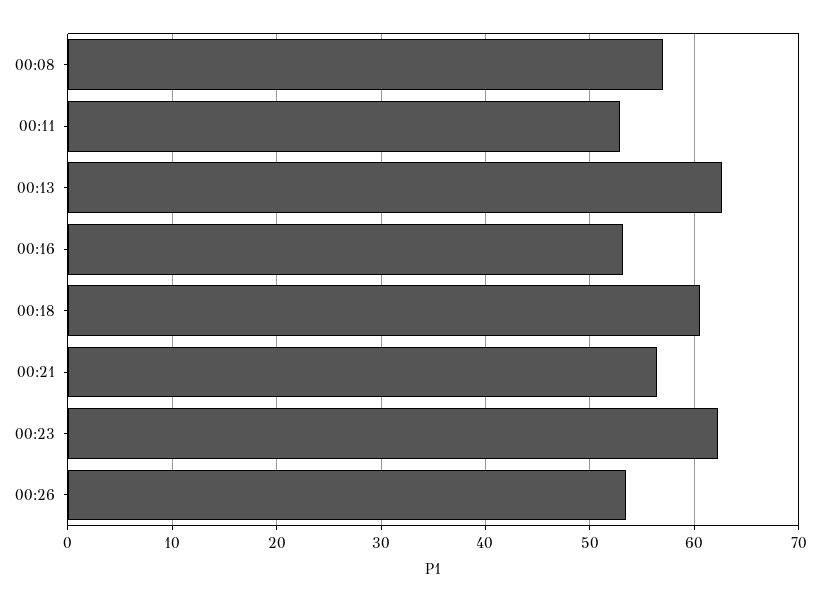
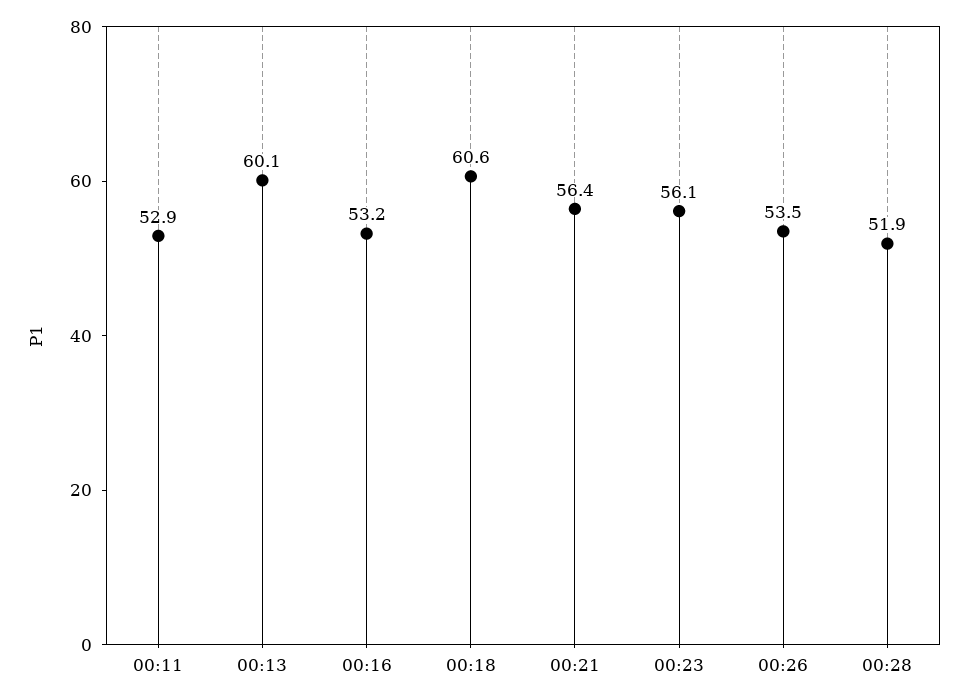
00:08: 57 -> none
00:13: 63 -> 60.1
00:23: 62 -> 56.1
00:28: none -> 51.9

